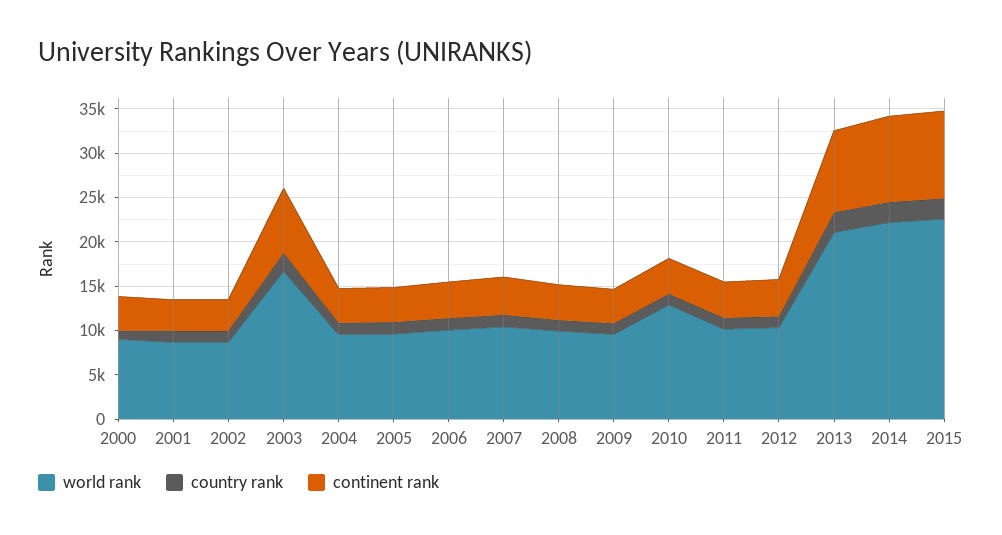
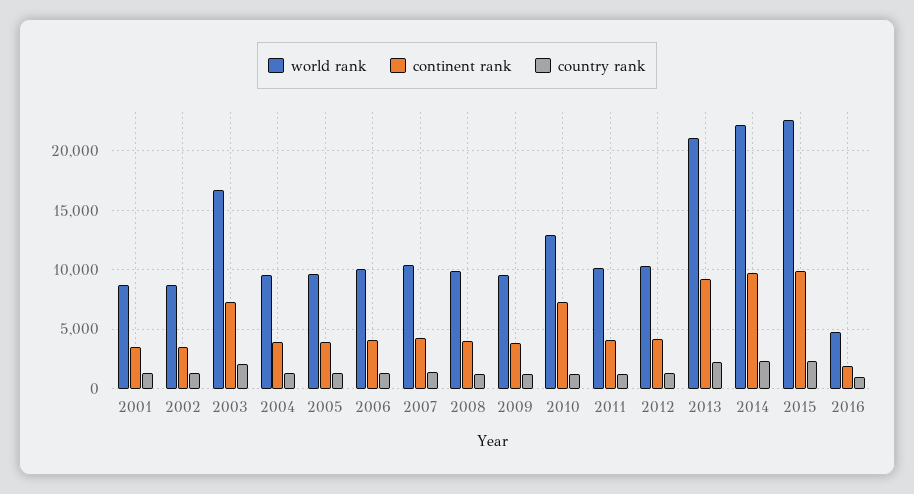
world rank, 2000: 9000 -> none
country rank, 2000: 1000 -> none
continent rank, 2000: 4000 -> none
continent rank, 2010: 4000 -> 7000
world rank, 2016: none -> 5000
continent rank, 2016: none -> 2000
country rank, 2016: none -> 1000

